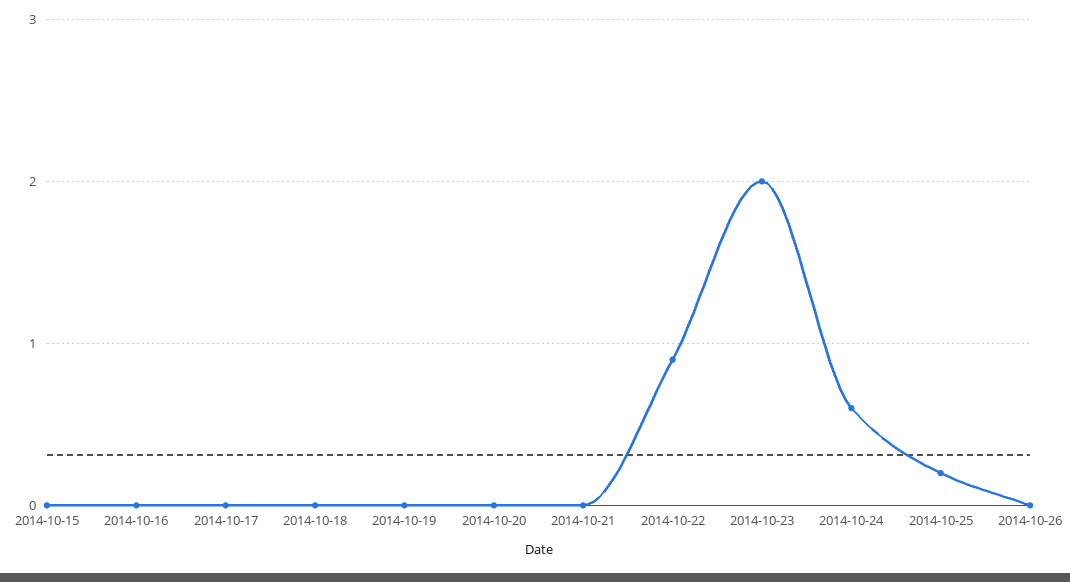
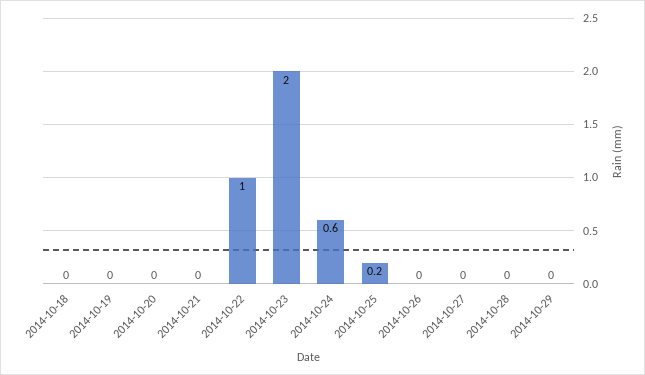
2014-10-15: 0 -> none
2014-10-16: 0 -> none
2014-10-17: 0 -> none
2014-10-22: 0.9 -> 1
2014-10-27: none -> 0
2014-10-28: none -> 0
2014-10-29: none -> 0

